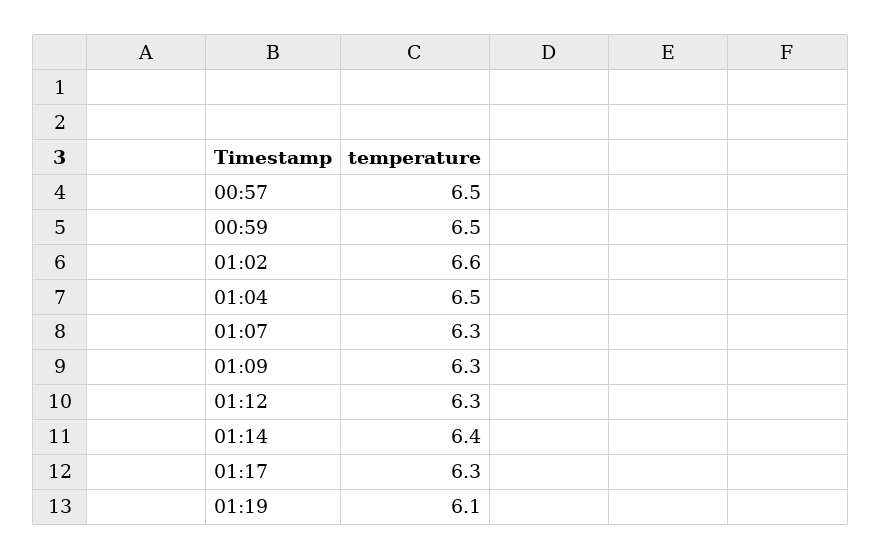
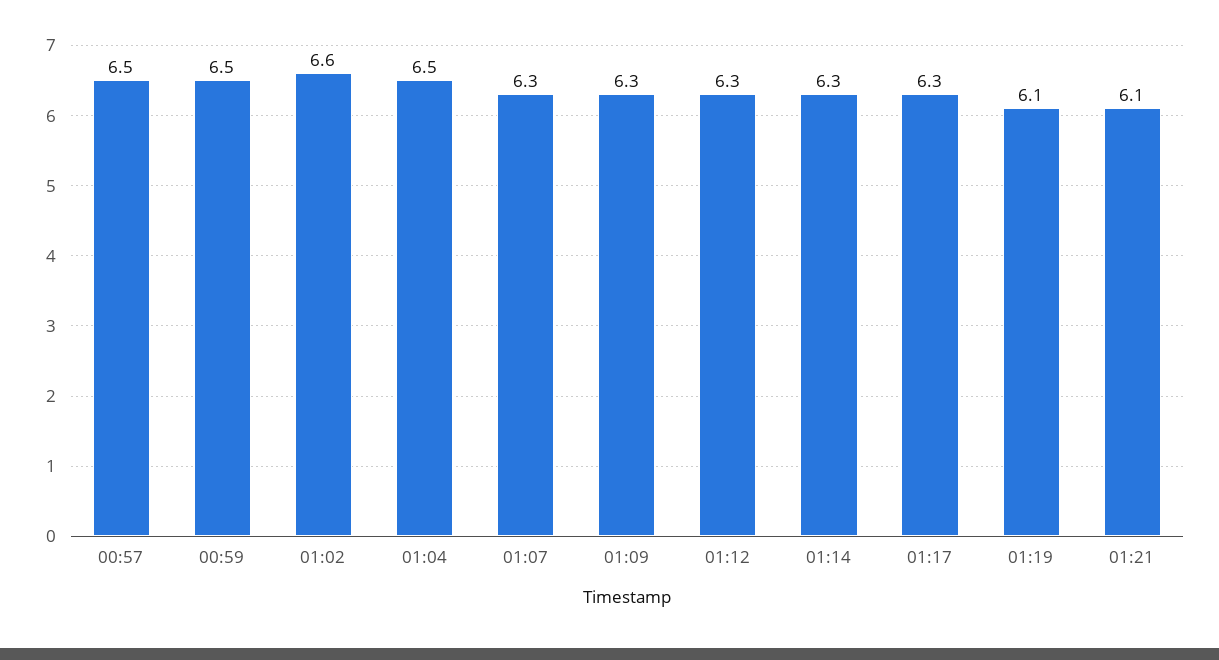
01:14: 6.4 -> 6.3
01:21: none -> 6.1

